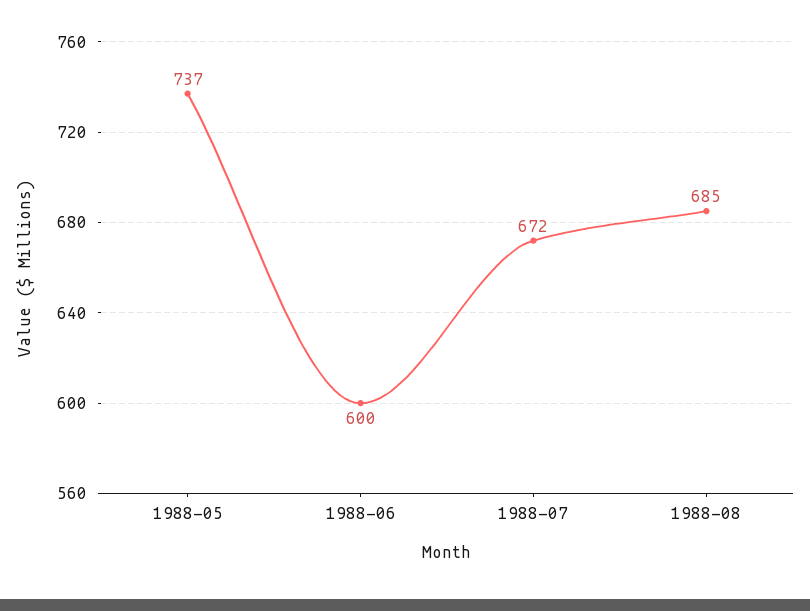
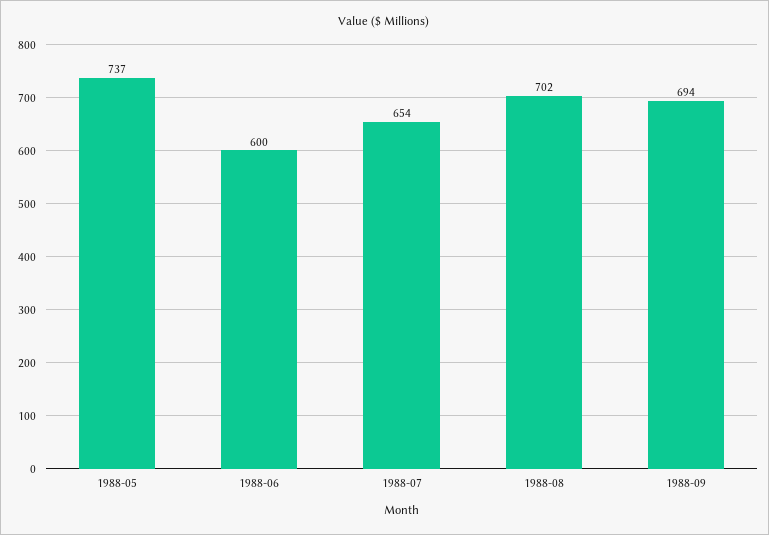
1988-07: 672 -> 654
1988-08: 685 -> 702
1988-09: none -> 694

